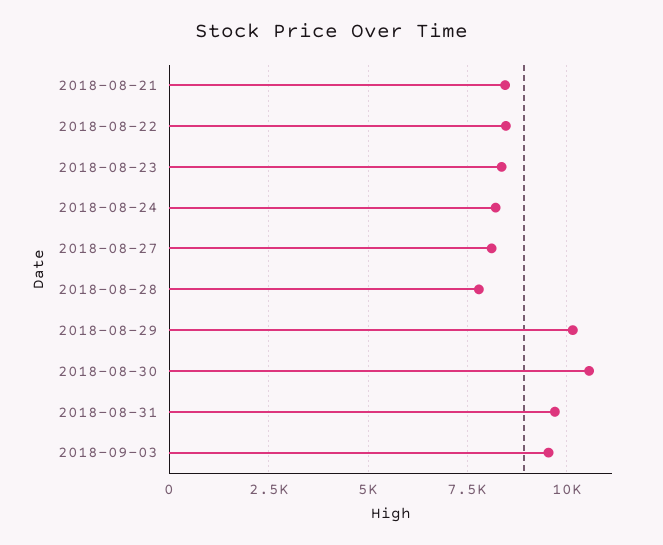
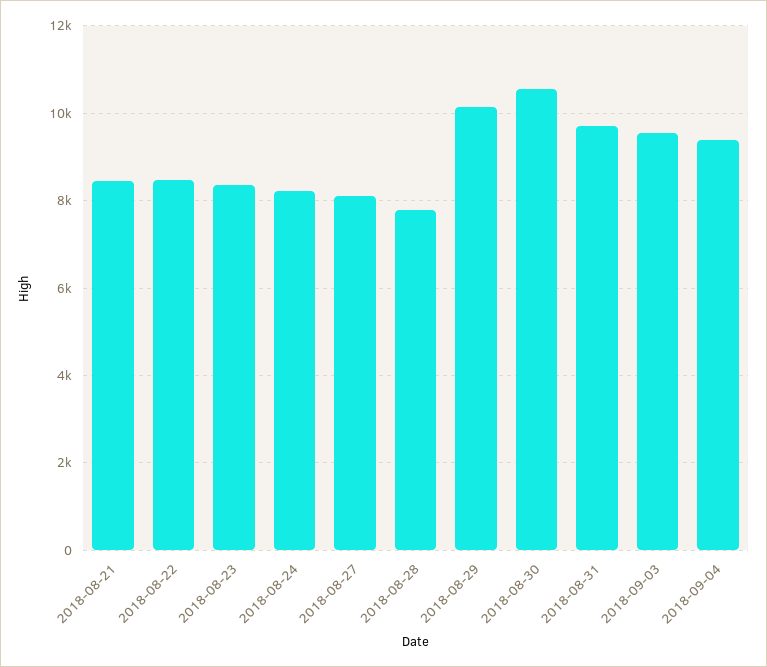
2018-09-04: none -> 9400

